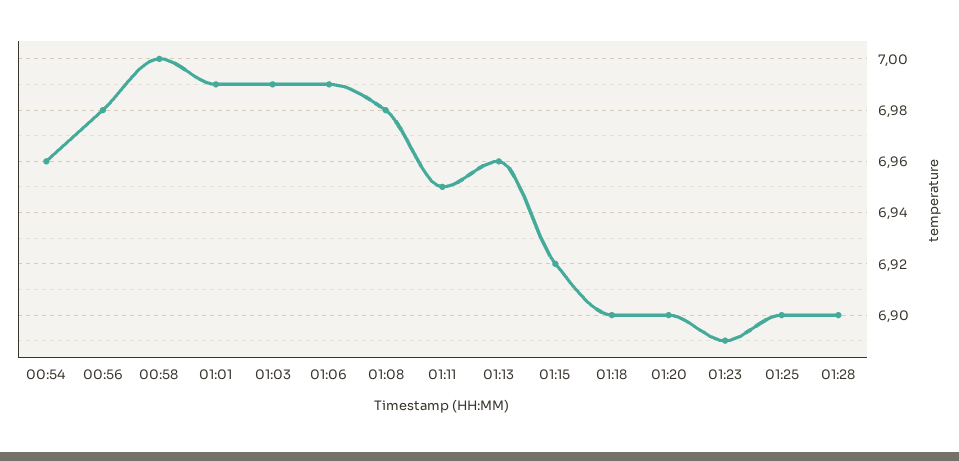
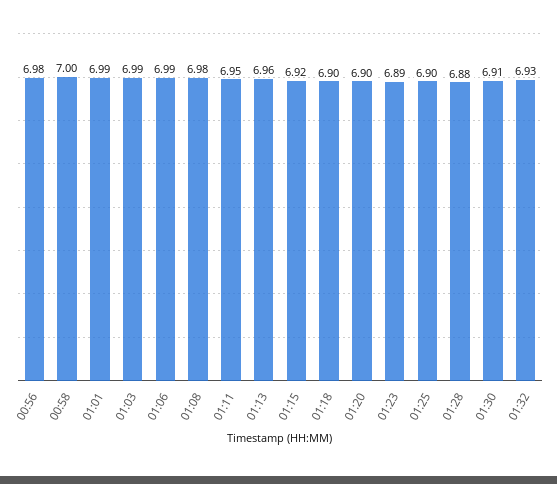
00:54: 6.96 -> none
01:28: 6.9 -> 6.88
01:30: none -> 6.91
01:32: none -> 6.93

